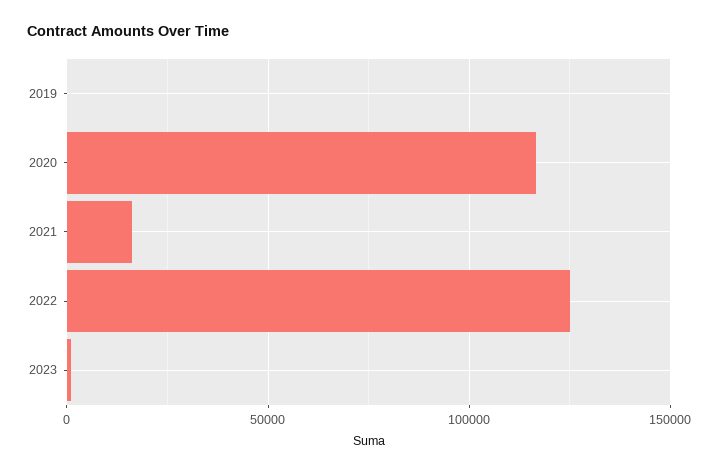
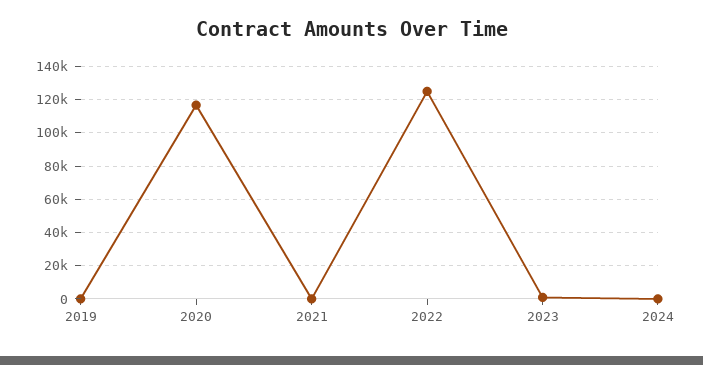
2021: 15000 -> 0
2024: none -> 0

